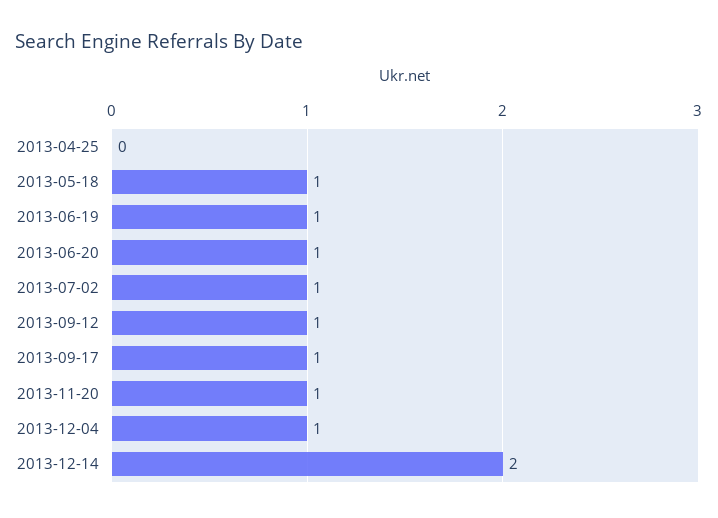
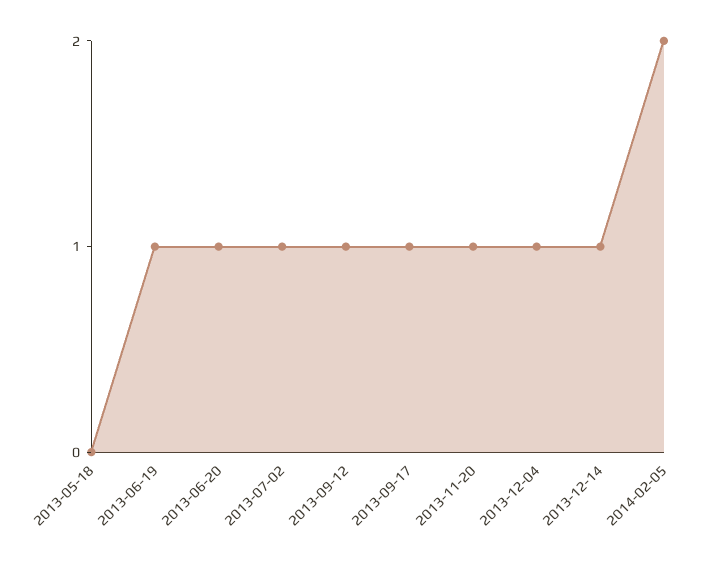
2013-04-25: 0 -> none
2013-05-18: 1 -> 0
2013-12-14: 2 -> 1
2014-02-05: none -> 2

